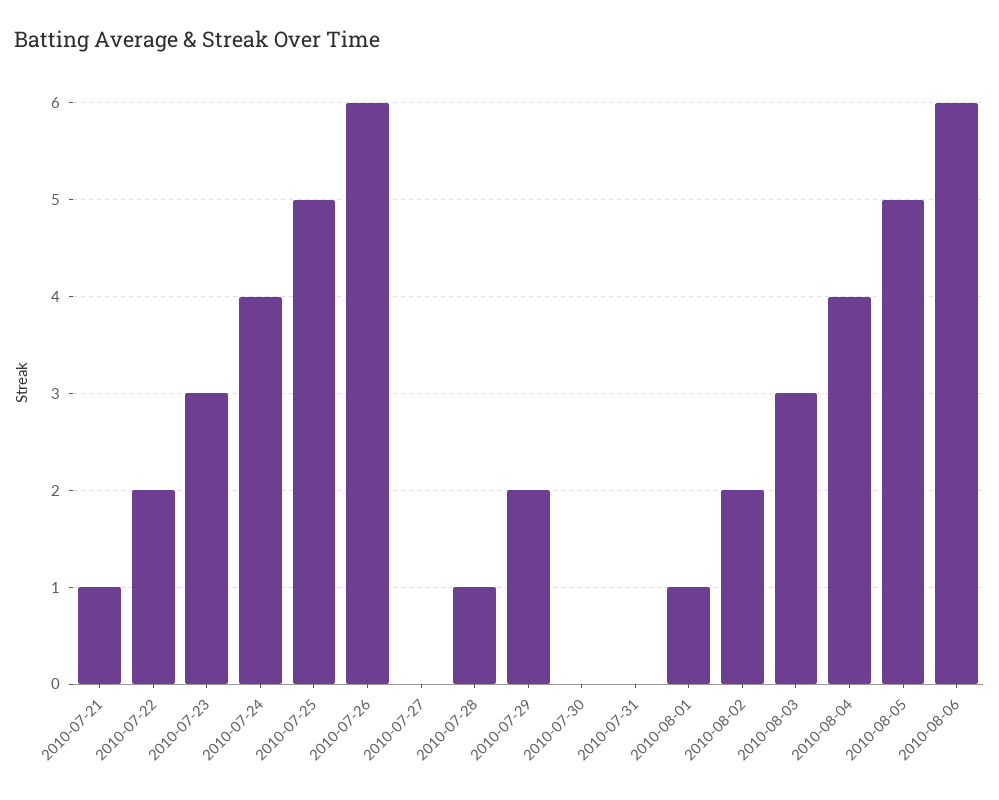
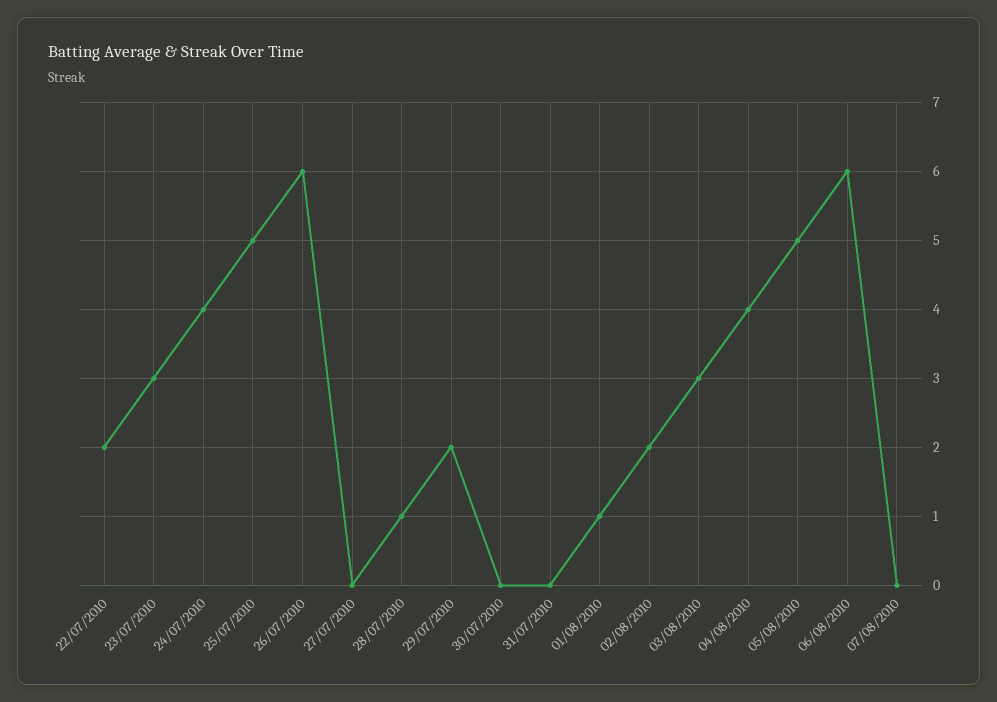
2010-07-21: 1 -> none
07/08/2010: none -> 0

